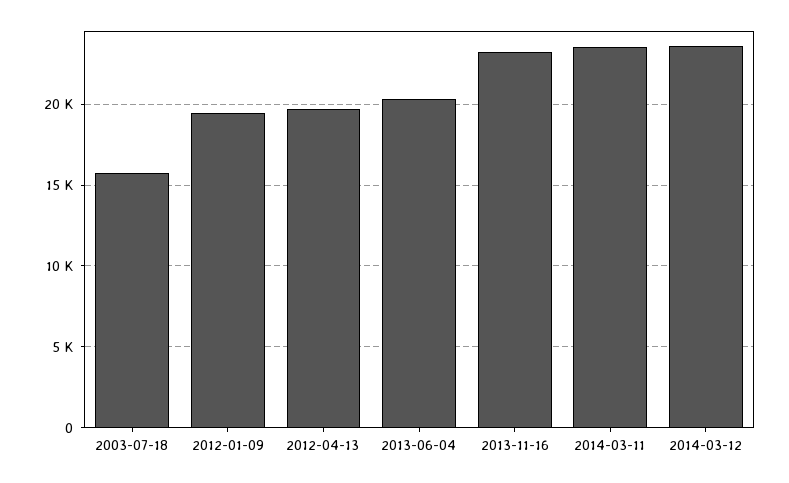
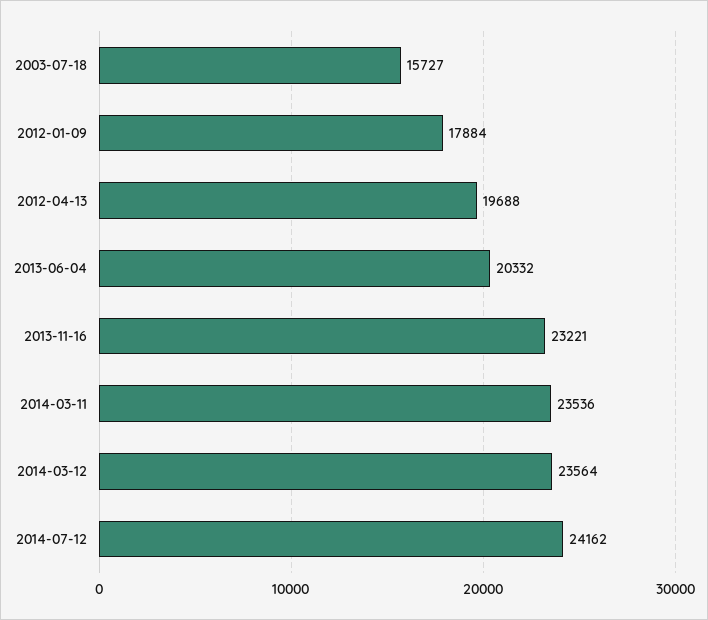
2012-01-09: 19500 -> 17884
2014-07-12: none -> 24162

